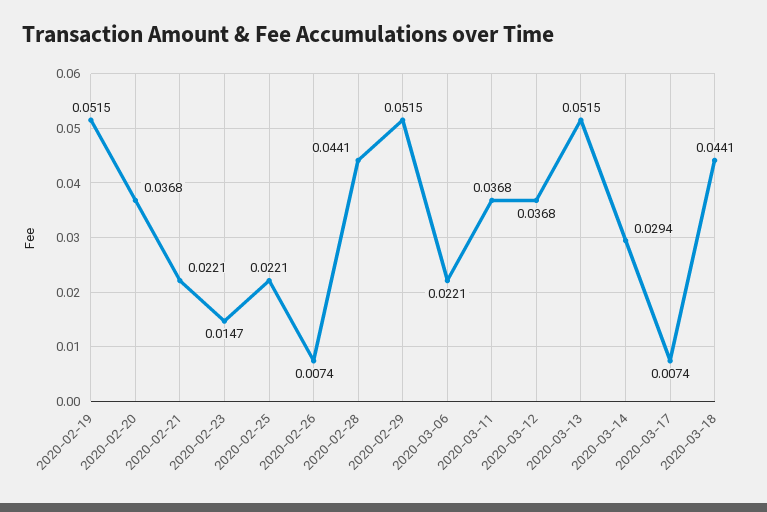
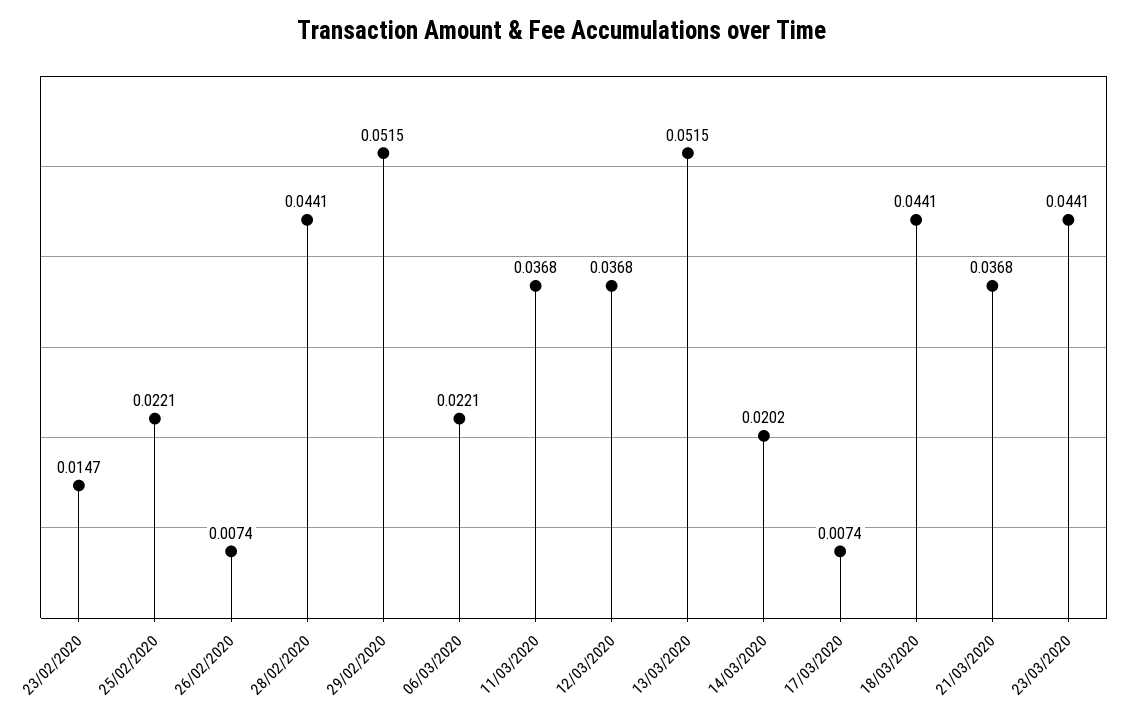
2020-02-19: 0.0515 -> none
2020-02-20: 0.0368 -> none
2020-02-21: 0.0221 -> none
2020-03-14: 0.0294 -> 0.0202
21/03/2020: none -> 0.0368
23/03/2020: none -> 0.0441

